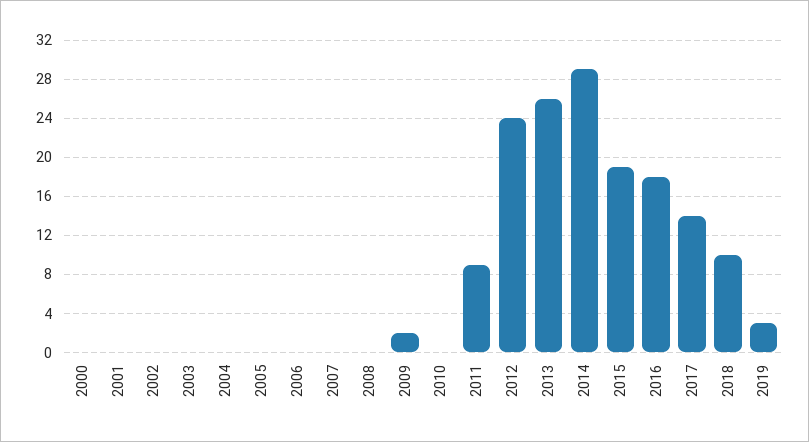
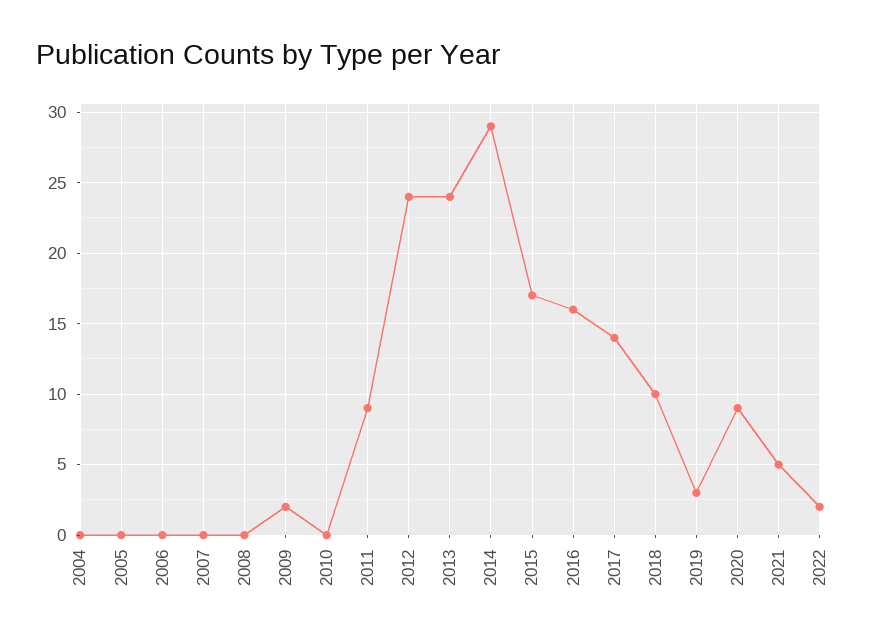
2000: 0 -> none
2001: 0 -> none
2002: 0 -> none
2003: 0 -> none
2013: 26 -> 24
2015: 19 -> 17
2016: 18 -> 16
2020: none -> 9
2021: none -> 5
2022: none -> 2

